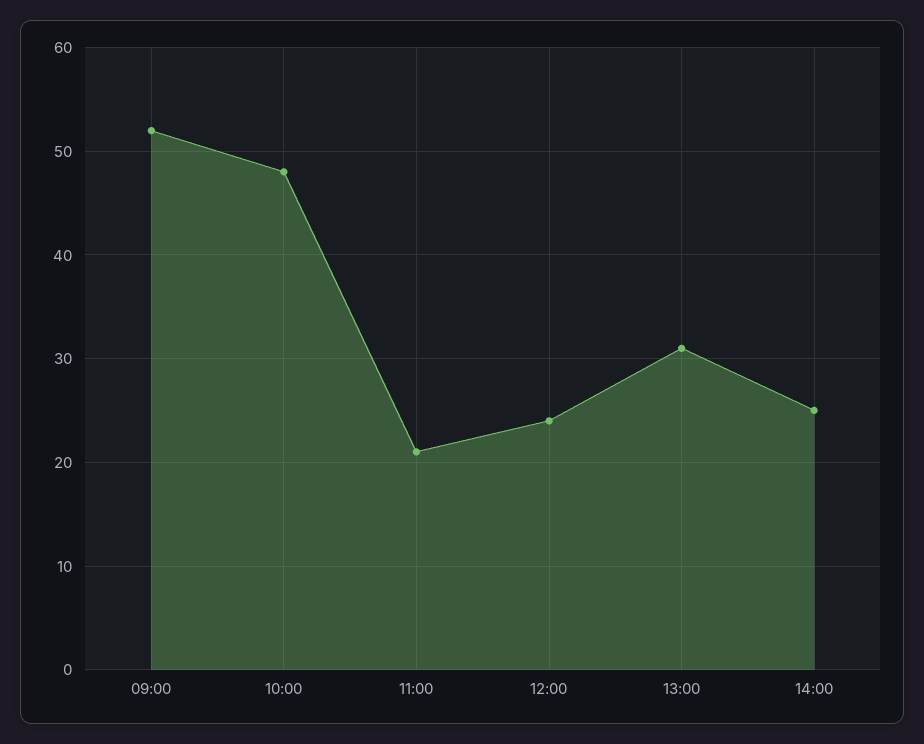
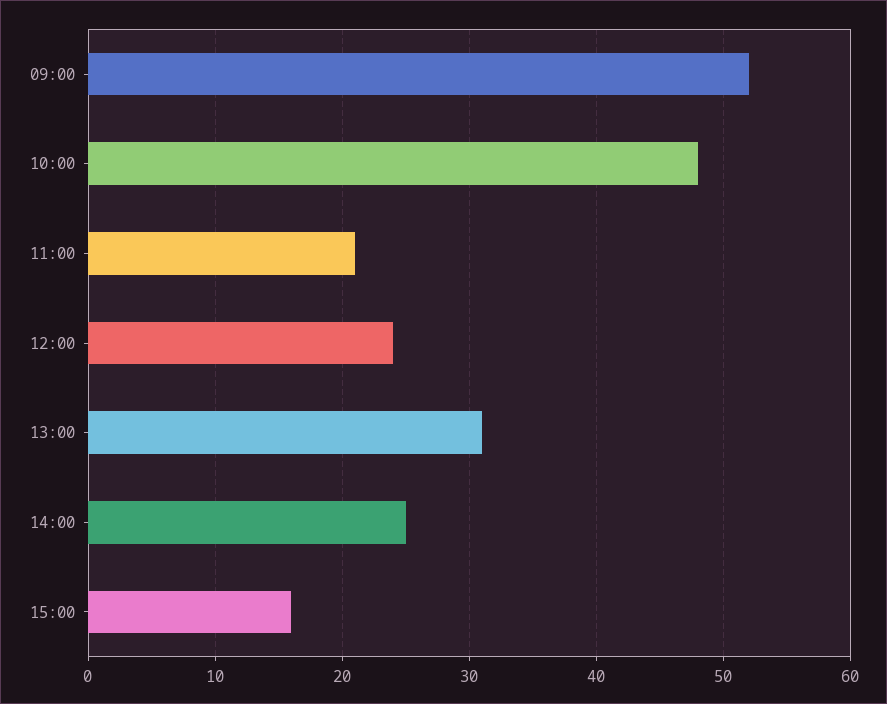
15:00: none -> 16

